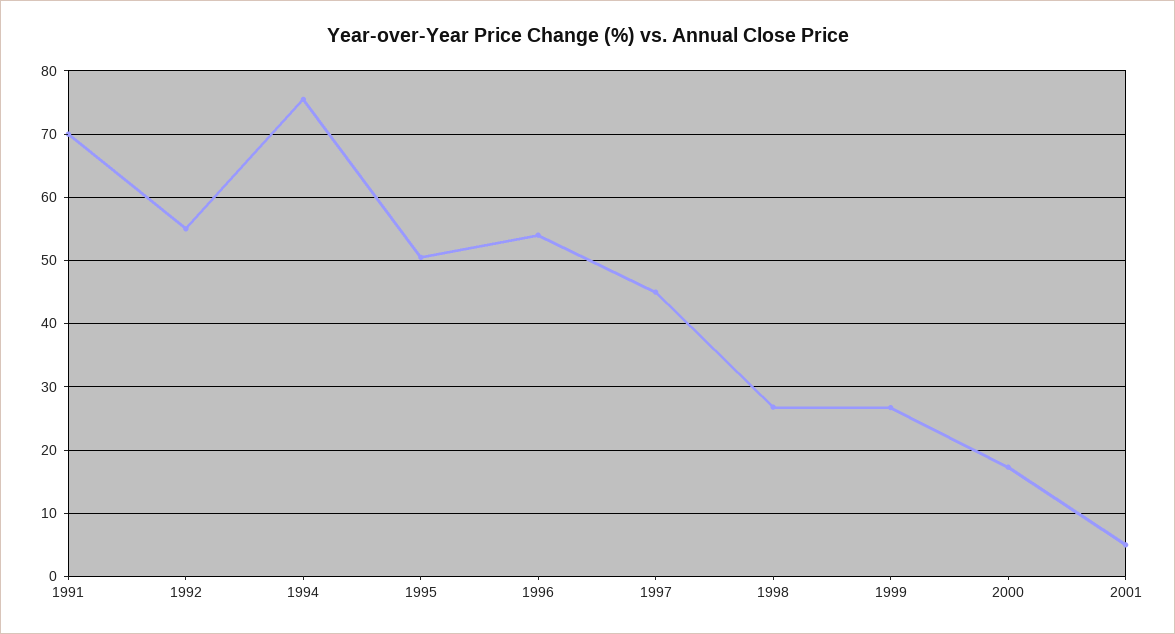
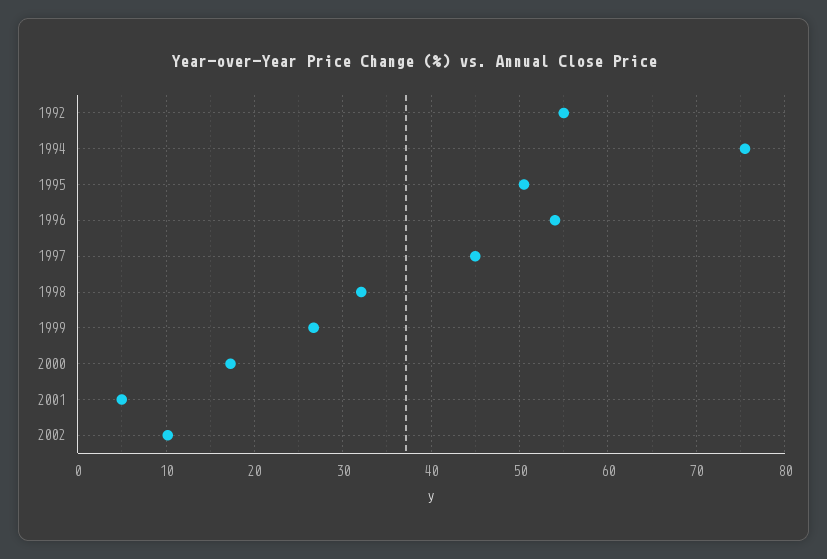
1991: 70 -> none
1998: 27 -> 32
2002: none -> 10

